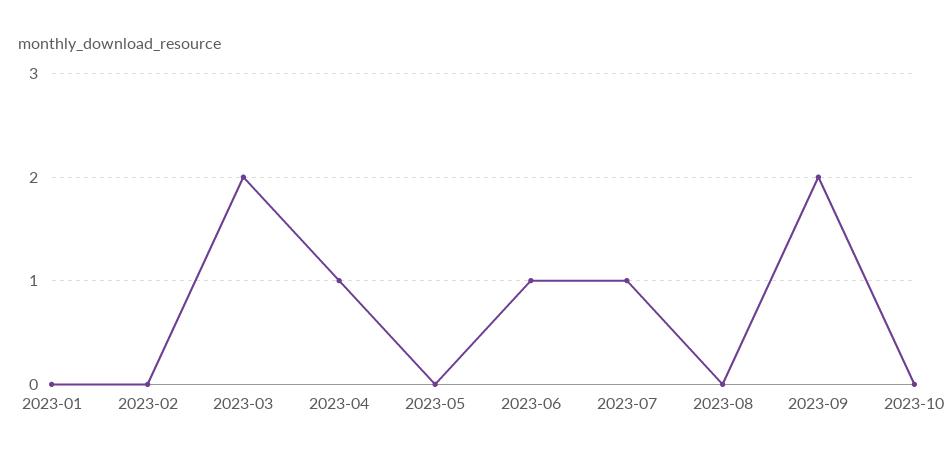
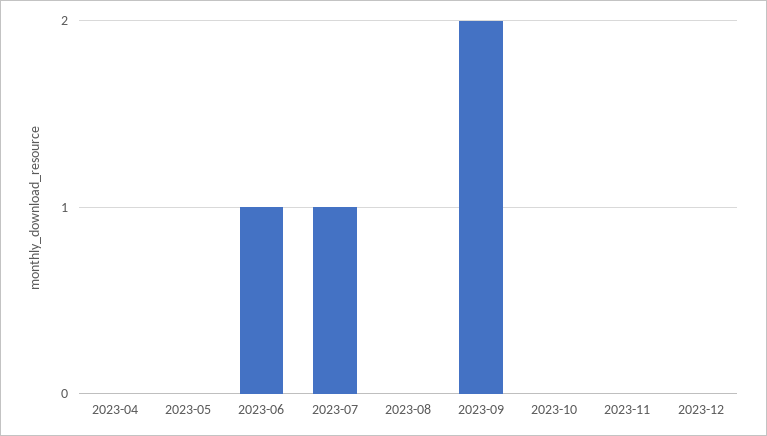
2023-01: 0 -> none
2023-02: 0 -> none
2023-03: 2 -> none
2023-04: 1 -> 0
2023-11: none -> 0
2023-12: none -> 0

